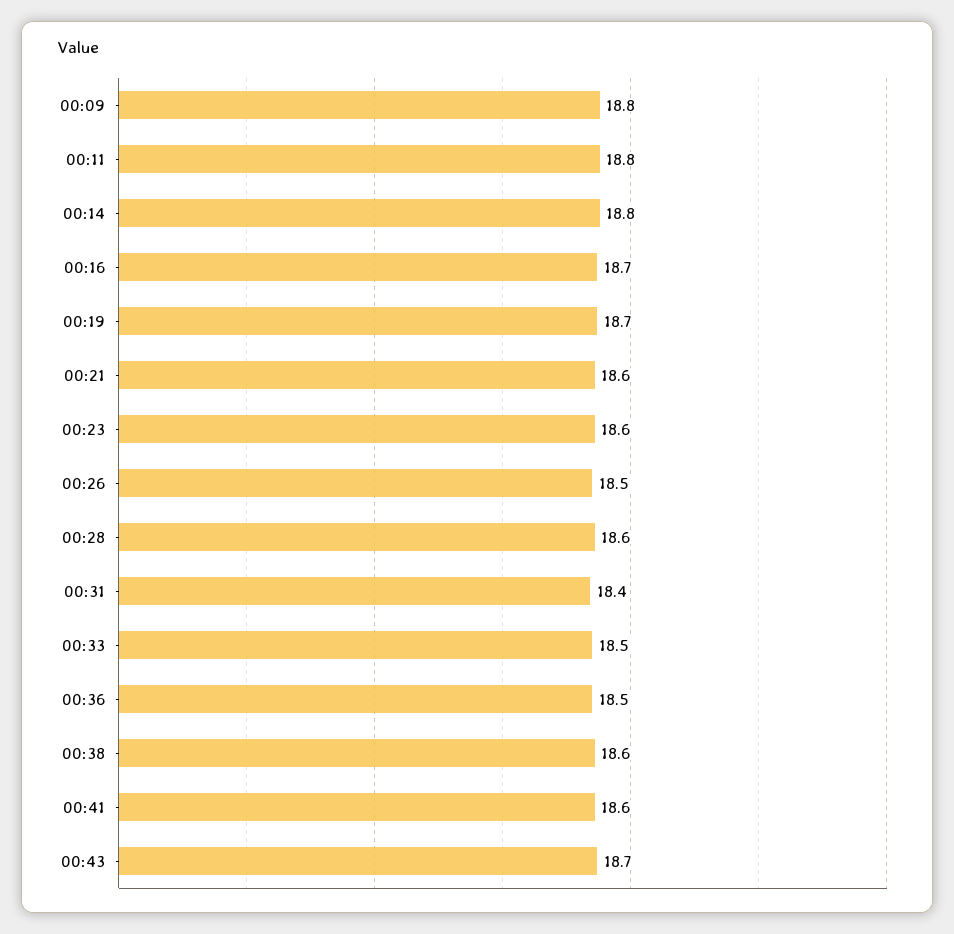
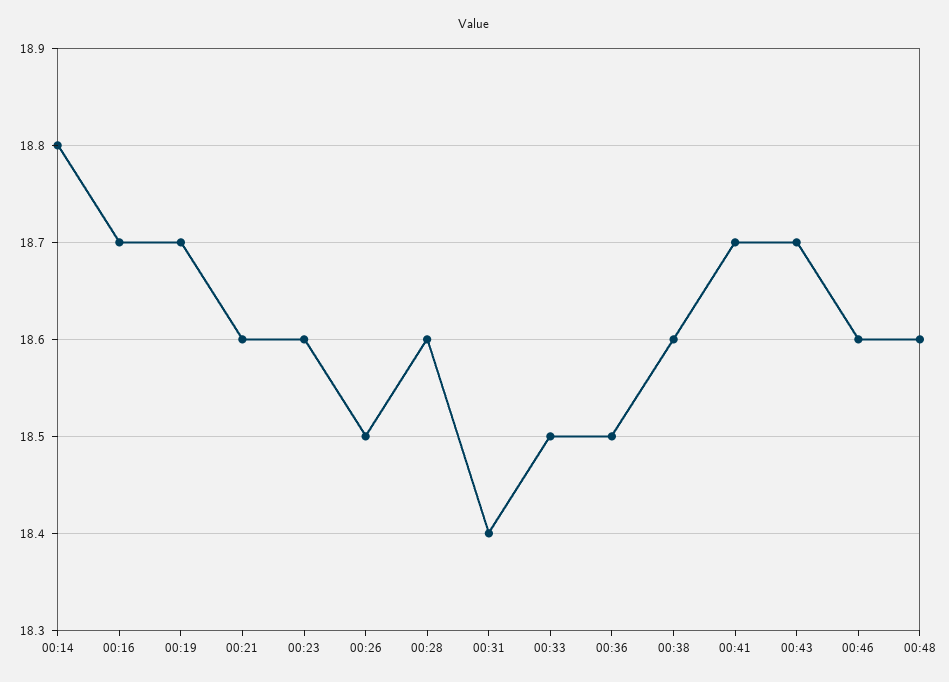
00:09: 18.8 -> none
00:11: 18.8 -> none
00:41: 18.6 -> 18.7
00:46: none -> 18.6
00:48: none -> 18.6

